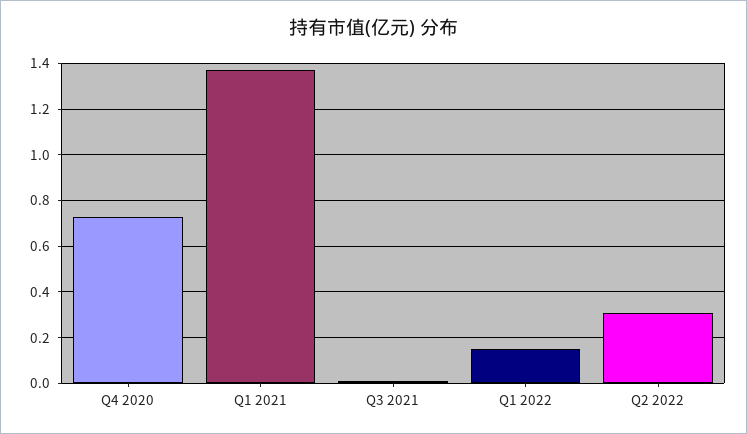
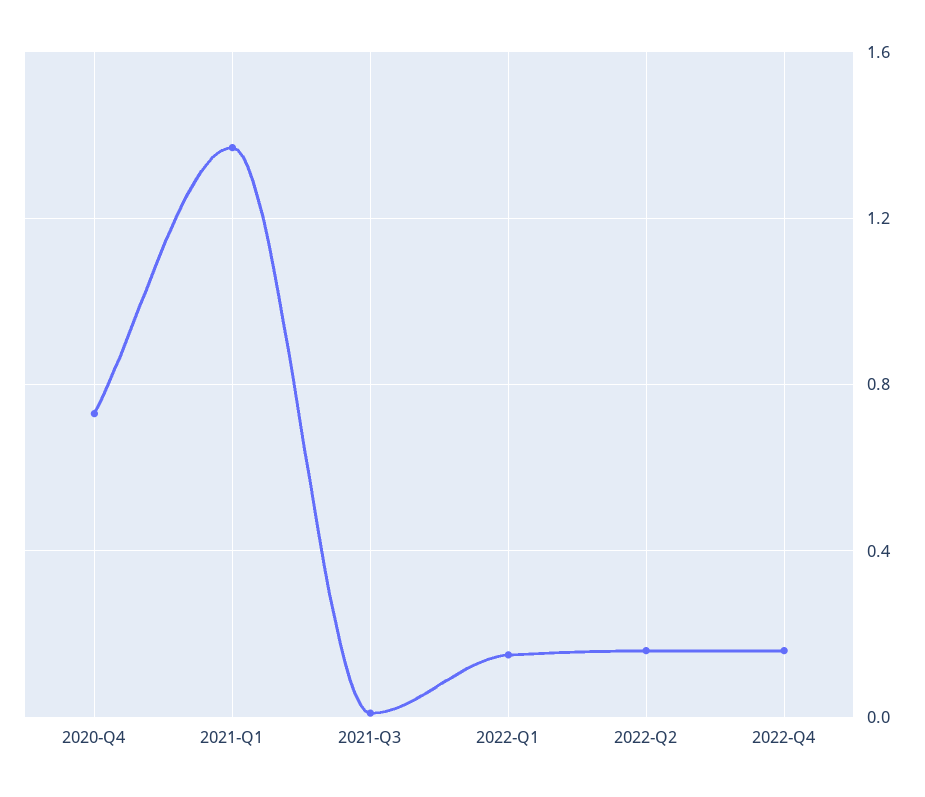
Q2 2022: 0.3 -> 0.15
2022-Q4: none -> 0.15

